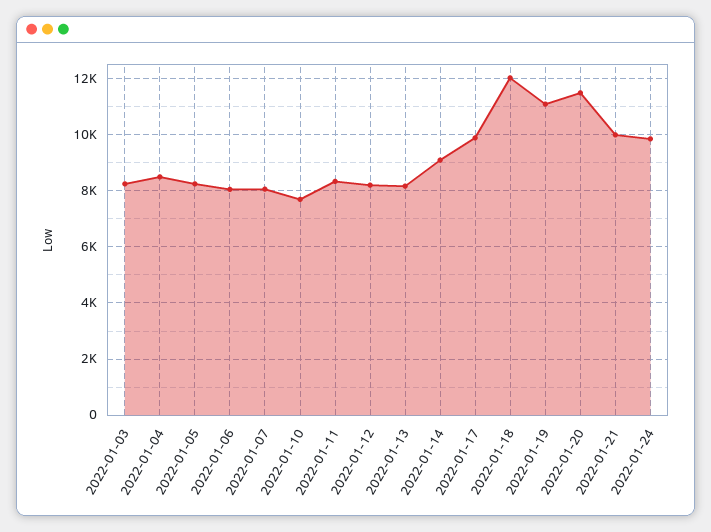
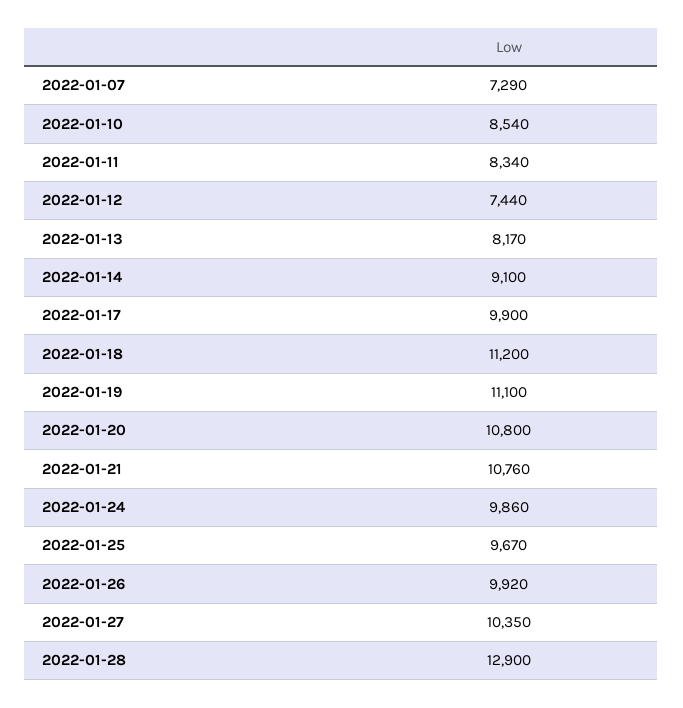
2022-01-03: 8250 -> none
2022-01-04: 8500 -> none
2022-01-05: 8250 -> none
2022-01-06: 8000 -> none
2022-01-07: 8000 -> 7290
2022-01-10: 7750 -> 8540
2022-01-12: 8250 -> 7440
2022-01-18: 12000 -> 11200
2022-01-20: 11500 -> 10800
2022-01-21: 10000 -> 10760
2022-01-25: none -> 9670
2022-01-26: none -> 9920
2022-01-27: none -> 10350
2022-01-28: none -> 12900

